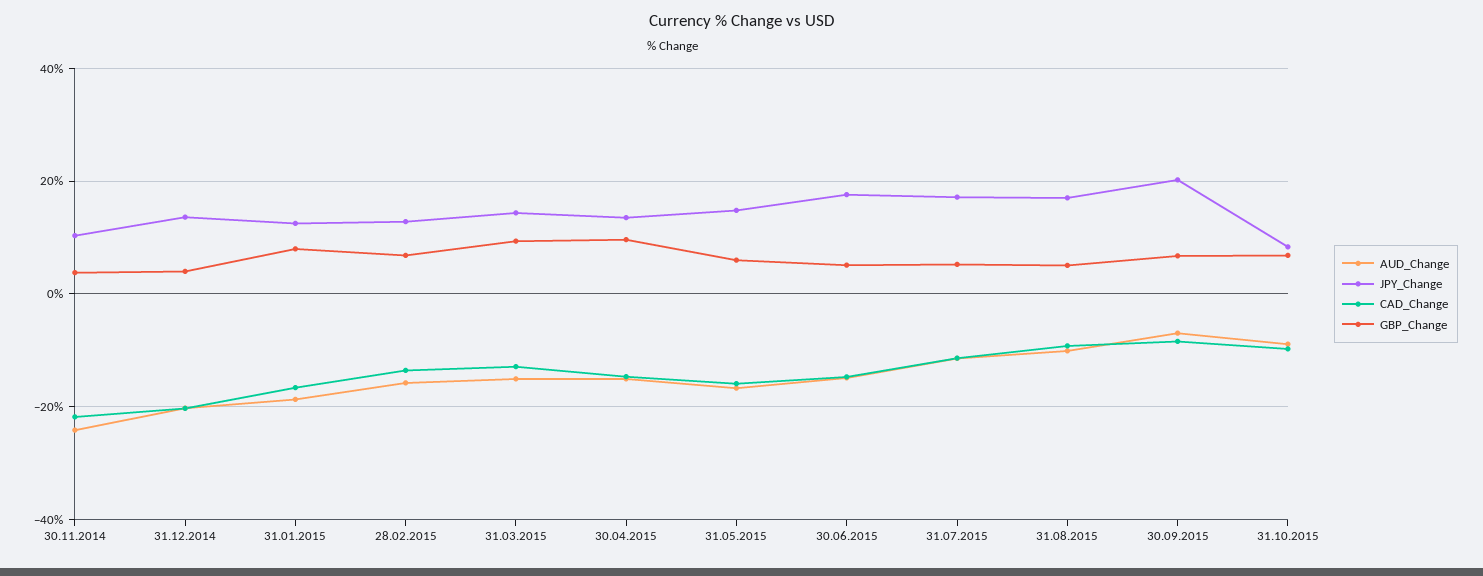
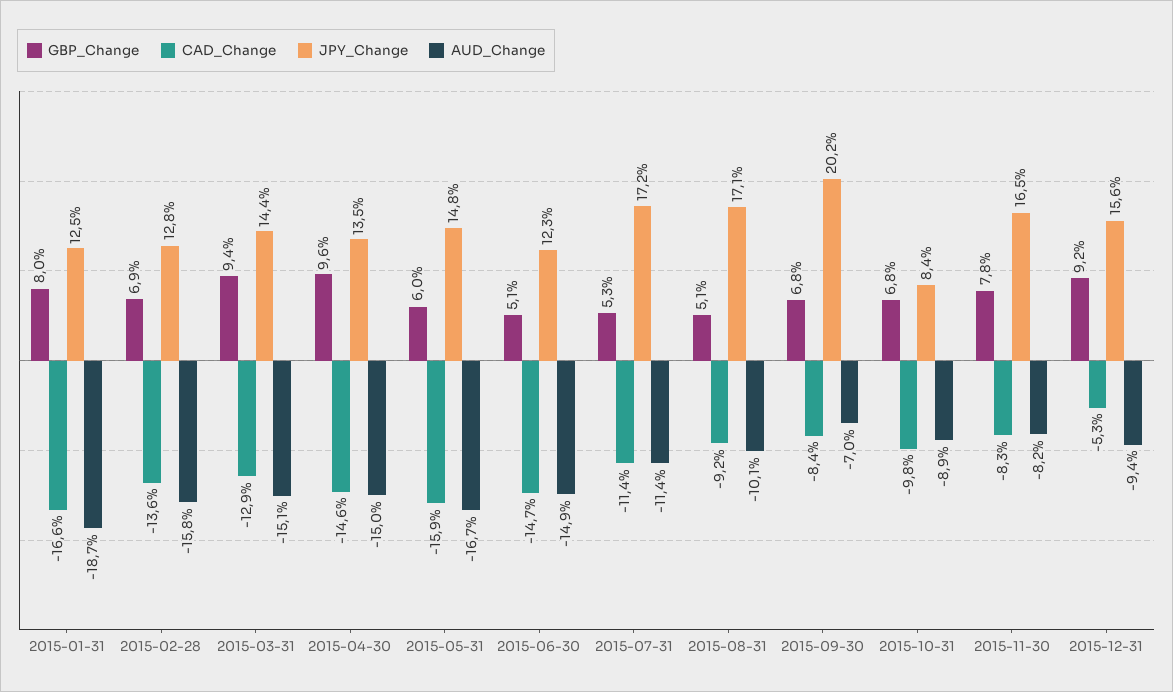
AUD_Change, 30.11.2014: -24 -> none
JPY_Change, 30.11.2014: 10 -> none
CAD_Change, 30.11.2014: -22 -> none
GBP_Change, 30.11.2014: 4 -> none
AUD_Change, 31.12.2014: -20 -> none
JPY_Change, 31.12.2014: 14 -> none
CAD_Change, 31.12.2014: -20 -> none
GBP_Change, 31.12.2014: 4 -> none
JPY_Change, 30.06.2015: 18 -> 12.3
GBP_Change, 2015-11-30: none -> 7.8
CAD_Change, 2015-11-30: none -> -8.3
JPY_Change, 2015-11-30: none -> 16.5
AUD_Change, 2015-11-30: none -> -8.2
GBP_Change, 2015-12-31: none -> 9.2
CAD_Change, 2015-12-31: none -> -5.3
JPY_Change, 2015-12-31: none -> 15.6
AUD_Change, 2015-12-31: none -> -9.4

